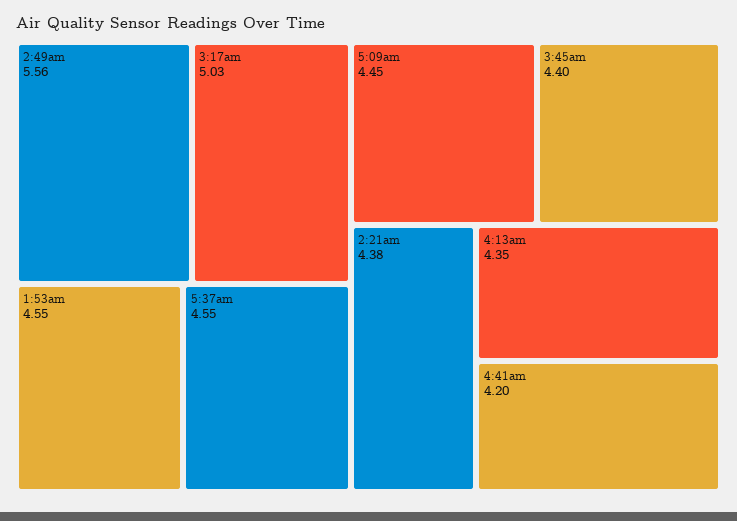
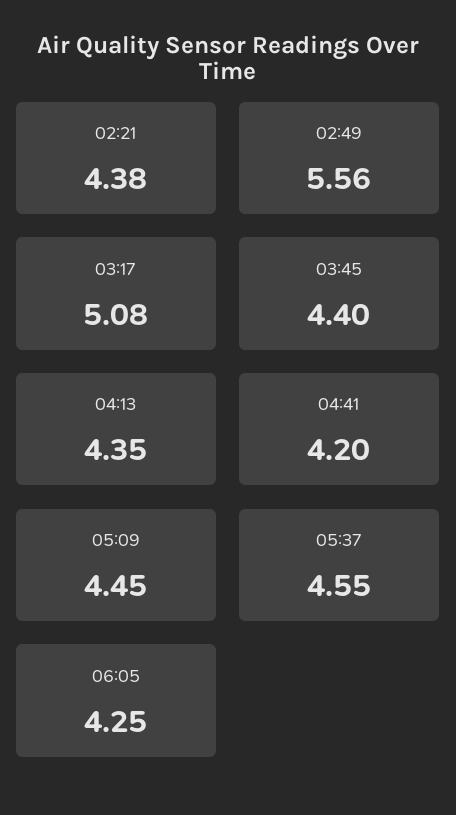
3:17am: 5.03 -> 5.08
1:53am: 4.55 -> none
06:05: none -> 4.25

